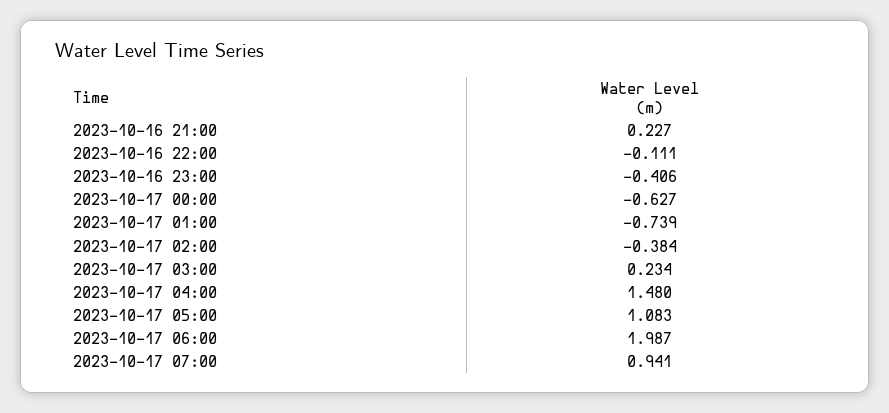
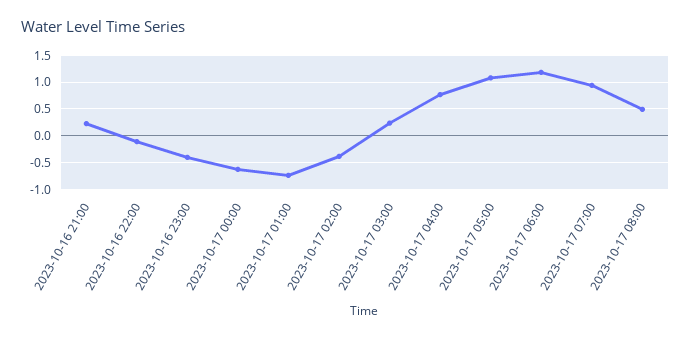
2023-10-17 04:00: 1.48 -> 0.75
2023-10-17 06:00: 1.987 -> 1.25
2023-10-17 08:00: none -> 0.5

